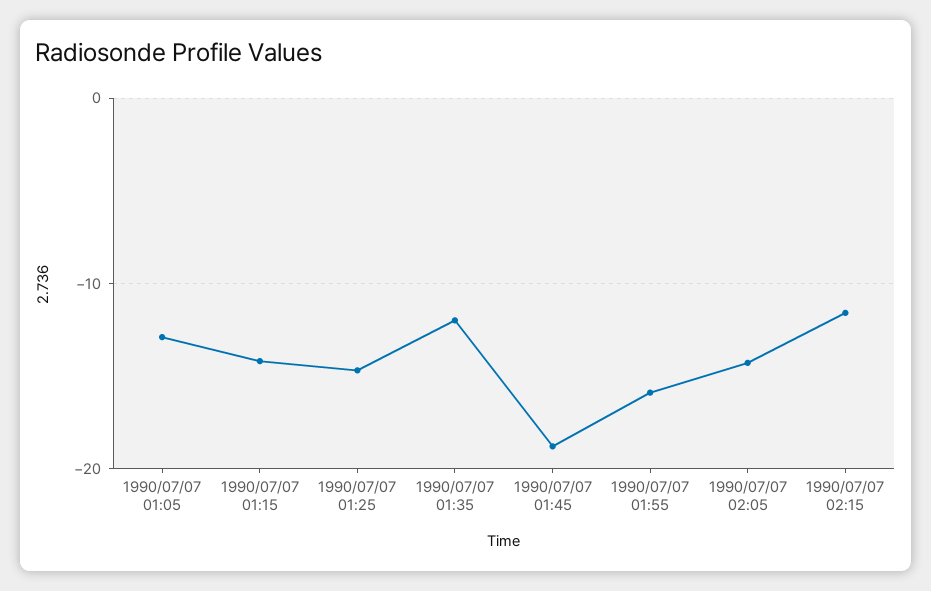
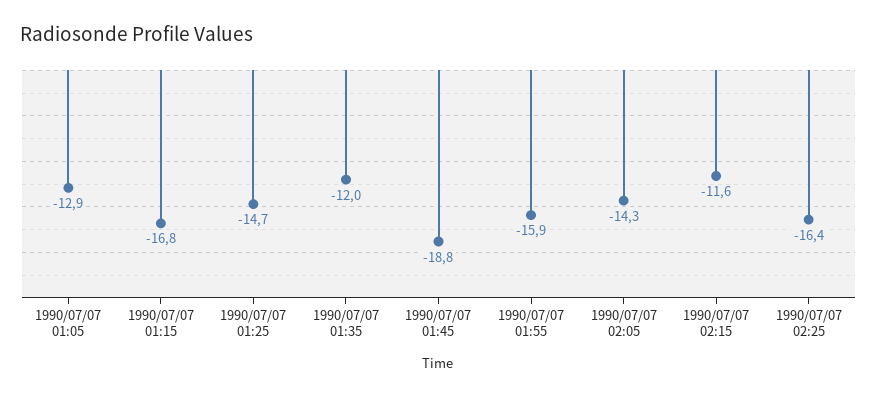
1990/07/07 01:15: -14 -> -16.8
1990/07/07 02:25: none -> -16.4

